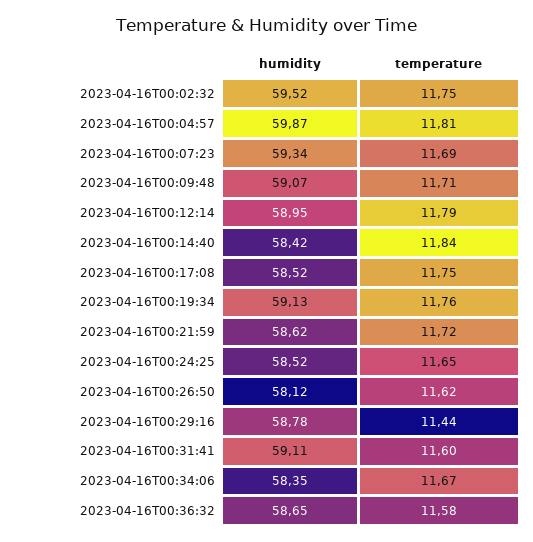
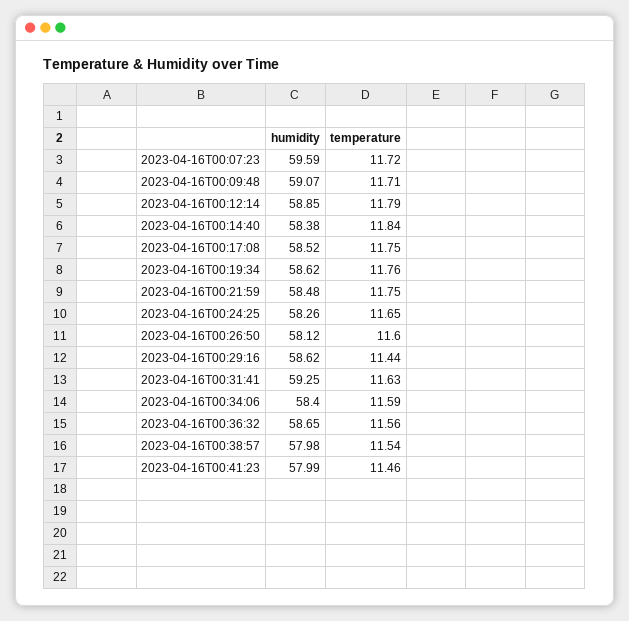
humidity, 2023-04-16T00:02:32: 59.52 -> none
temperature, 2023-04-16T00:02:32: 11.75 -> none
humidity, 2023-04-16T00:04:57: 59.87 -> none
temperature, 2023-04-16T00:04:57: 11.81 -> none
humidity, 2023-04-16T00:07:23: 59.34 -> 59.59
temperature, 2023-04-16T00:07:23: 11.69 -> 11.72
humidity, 2023-04-16T00:12:14: 58.95 -> 58.85
humidity, 2023-04-16T00:14:40: 58.42 -> 58.38
humidity, 2023-04-16T00:19:34: 59.13 -> 58.62
humidity, 2023-04-16T00:21:59: 58.62 -> 58.48
temperature, 2023-04-16T00:21:59: 11.72 -> 11.75
humidity, 2023-04-16T00:24:25: 58.52 -> 58.26
temperature, 2023-04-16T00:26:50: 11.62 -> 11.6
humidity, 2023-04-16T00:29:16: 58.78 -> 58.62
humidity, 2023-04-16T00:31:41: 59.11 -> 59.25
temperature, 2023-04-16T00:31:41: 11.6 -> 11.63
humidity, 2023-04-16T00:34:06: 58.35 -> 58.4
temperature, 2023-04-16T00:34:06: 11.67 -> 11.59
temperature, 2023-04-16T00:36:32: 11.58 -> 11.56
humidity, 2023-04-16T00:38:57: none -> 57.98
temperature, 2023-04-16T00:38:57: none -> 11.54
humidity, 2023-04-16T00:41:23: none -> 57.99
temperature, 2023-04-16T00:41:23: none -> 11.46

